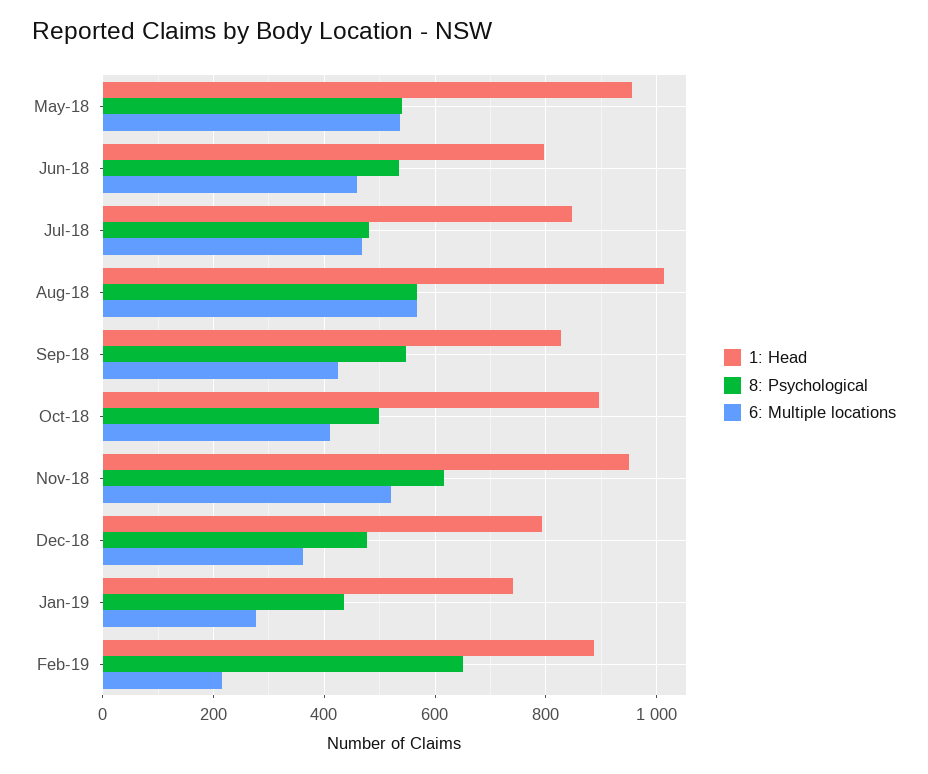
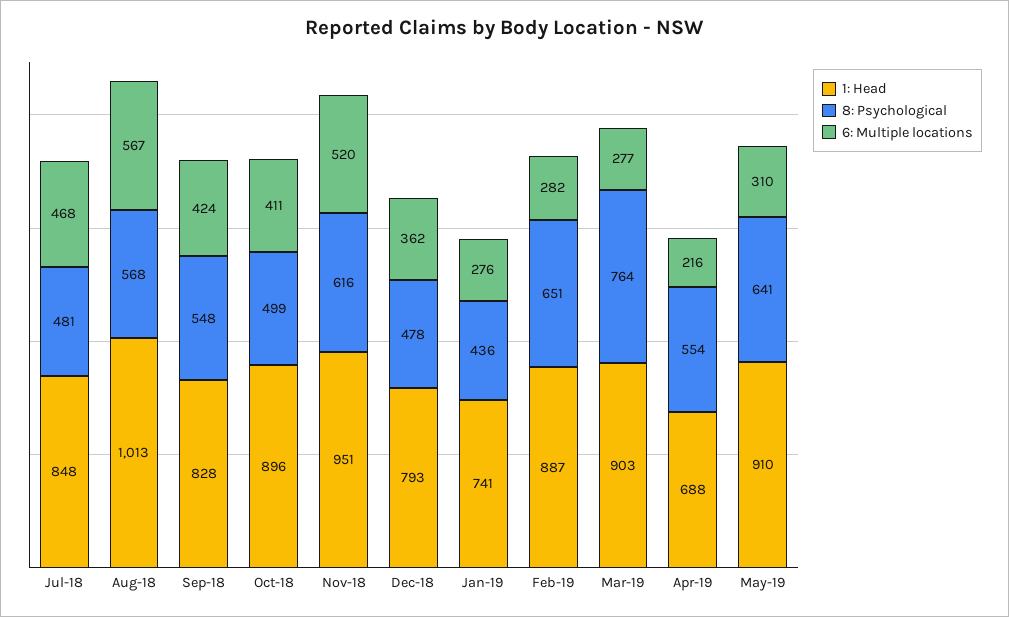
1: Head, May-18: 960 -> none
8: Psychological, May-18: 540 -> none
6: Multiple locations, May-18: 540 -> none
1: Head, Jun-18: 800 -> none
8: Psychological, Jun-18: 540 -> none
6: Multiple locations, Jun-18: 460 -> none
6: Multiple locations, Feb-19: 220 -> 282
1: Head, Mar-19: none -> 903
8: Psychological, Mar-19: none -> 764
6: Multiple locations, Mar-19: none -> 277
1: Head, Apr-19: none -> 688
8: Psychological, Apr-19: none -> 554
6: Multiple locations, Apr-19: none -> 216
1: Head, May-19: none -> 910
8: Psychological, May-19: none -> 641
6: Multiple locations, May-19: none -> 310

